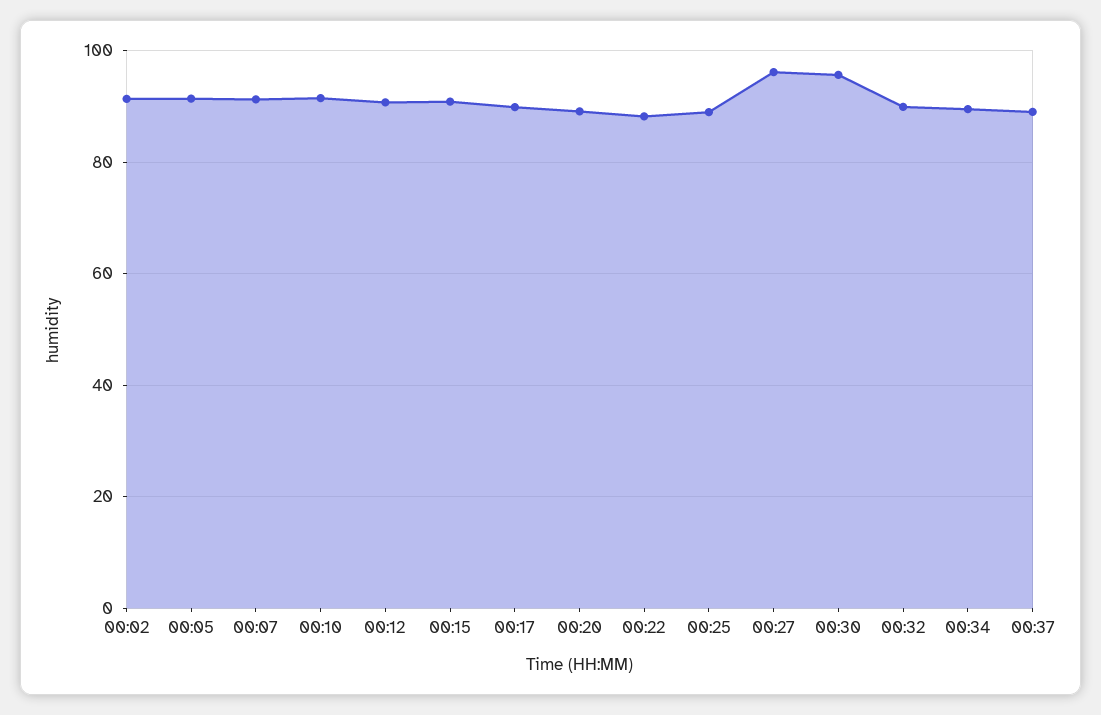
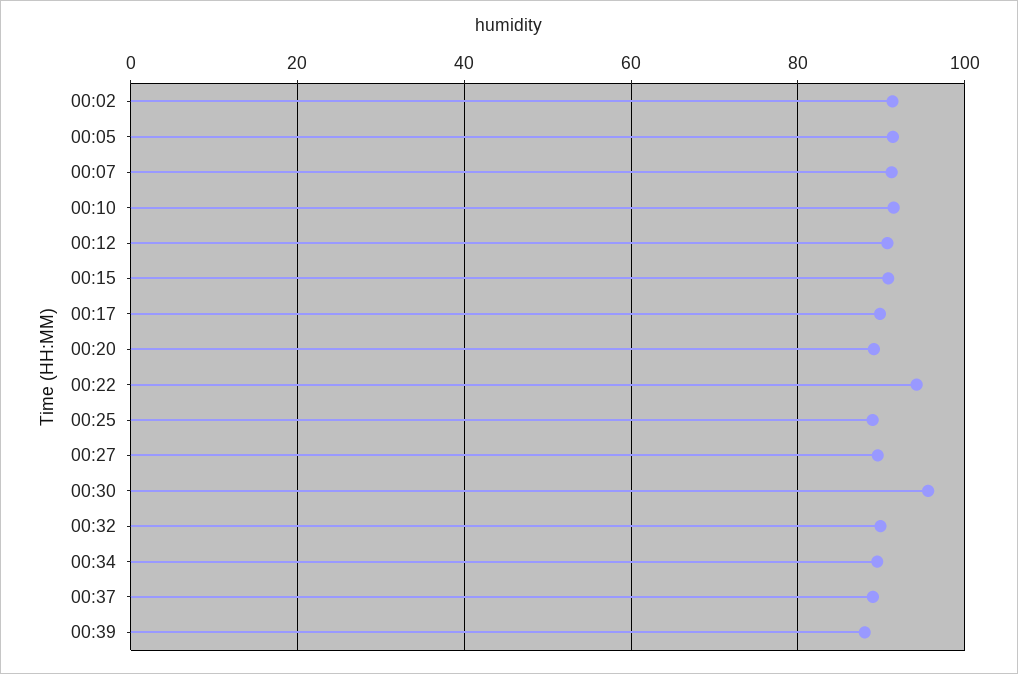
00:22: 88 -> 94
00:27: 96 -> 90
00:39: none -> 88

